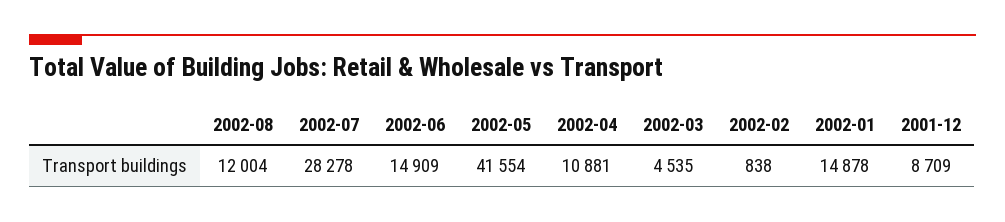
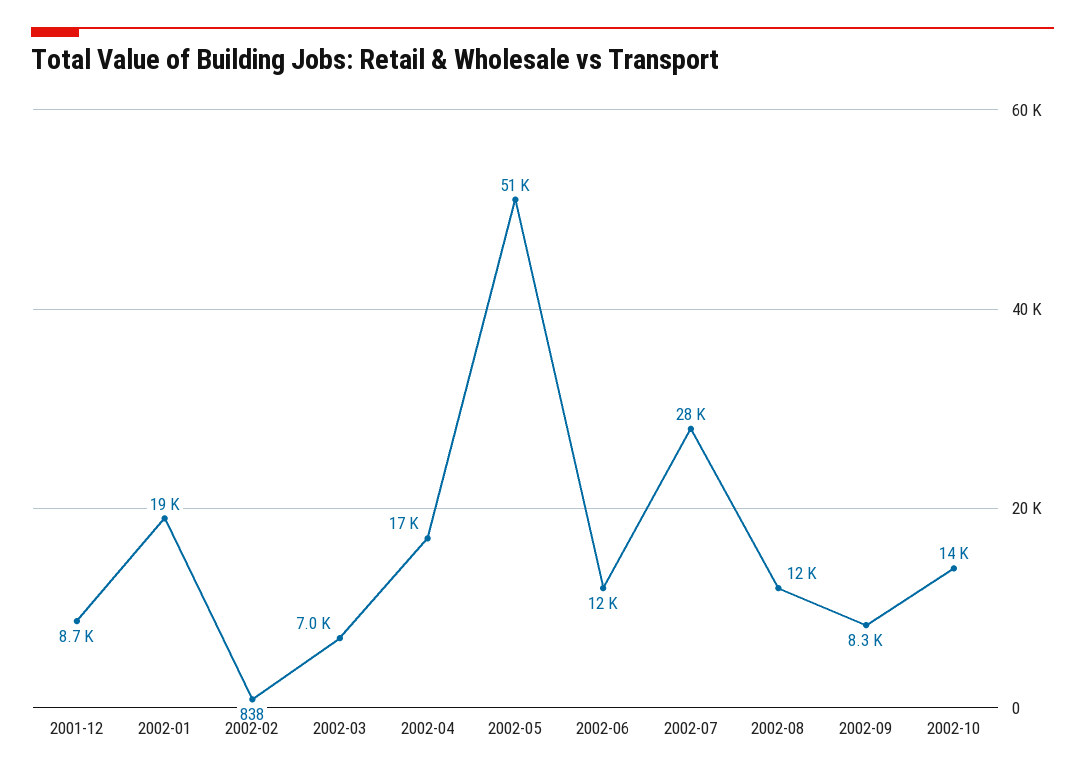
2002-06: 14909 -> 12000
2002-05: 41554 -> 51000
2002-04: 10881 -> 17000
2002-03: 4535 -> 7000
2002-01: 14878 -> 19000
2002-09: none -> 8300
2002-10: none -> 14000

